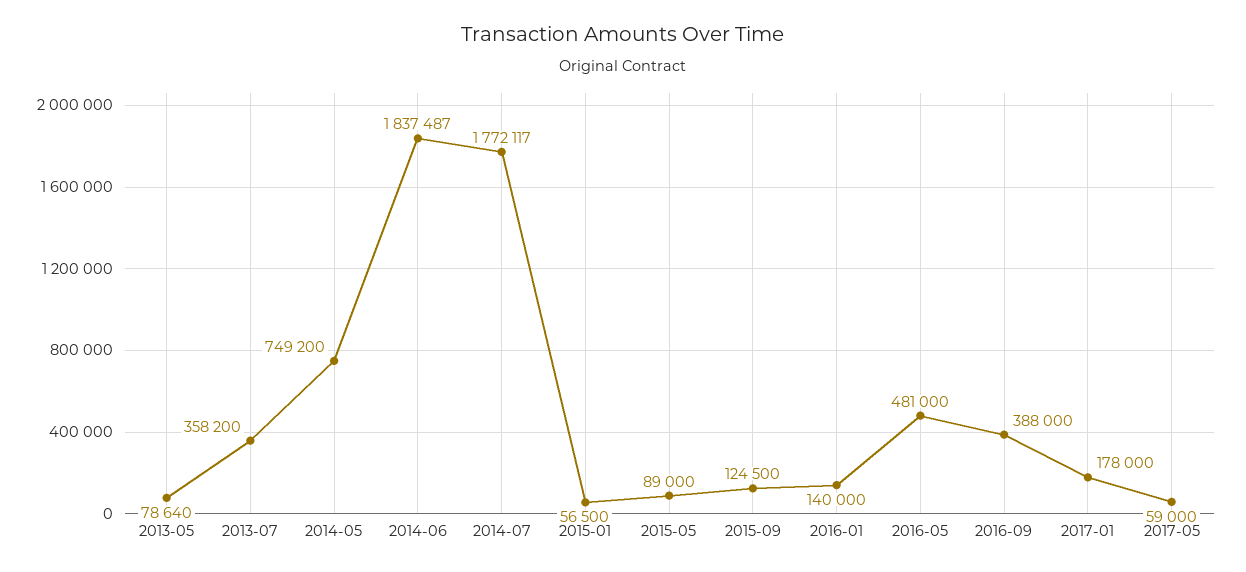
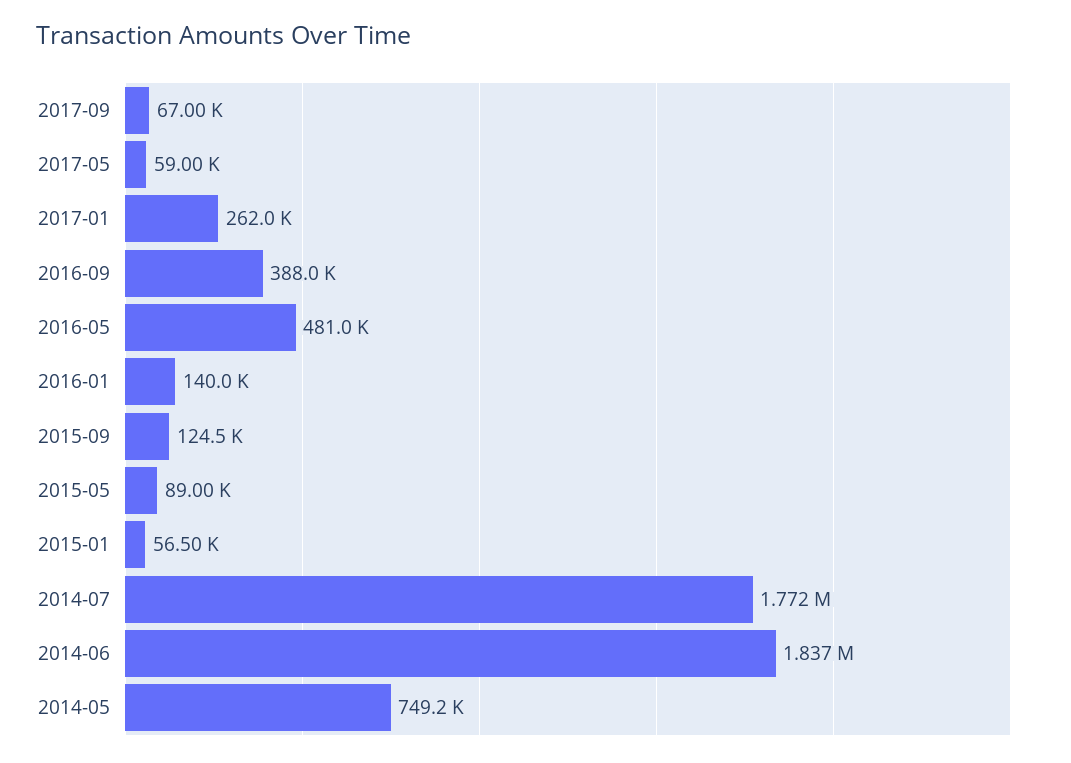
2013-05: 78640 -> none
2013-07: 358200 -> none
2017-01: 178000 -> 262000
2017-09: none -> 67000

